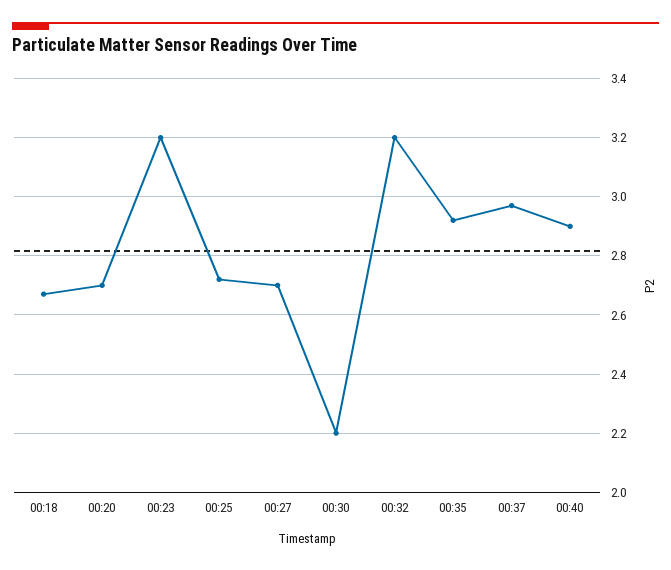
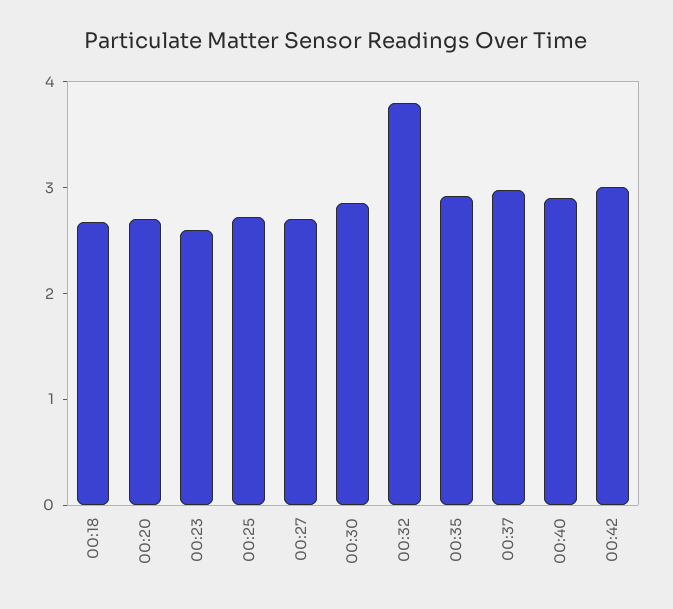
00:23: 3.2 -> 2.6
00:30: 2.2 -> 2.8
00:32: 3.2 -> 3.8
00:42: none -> 3

